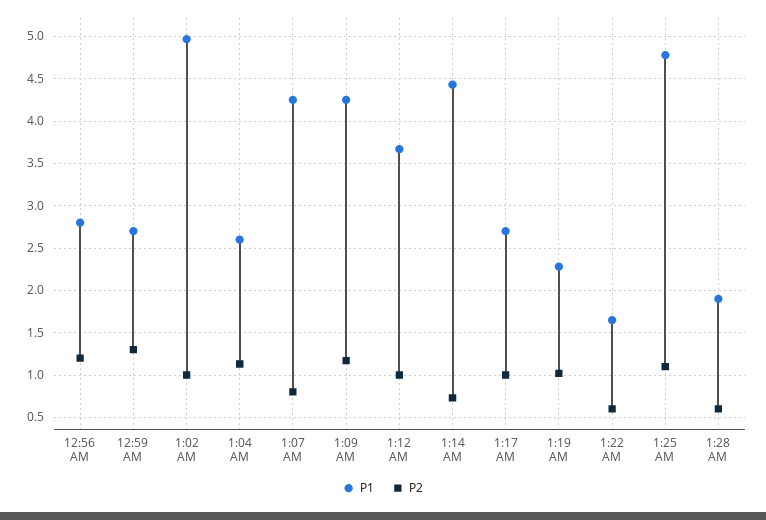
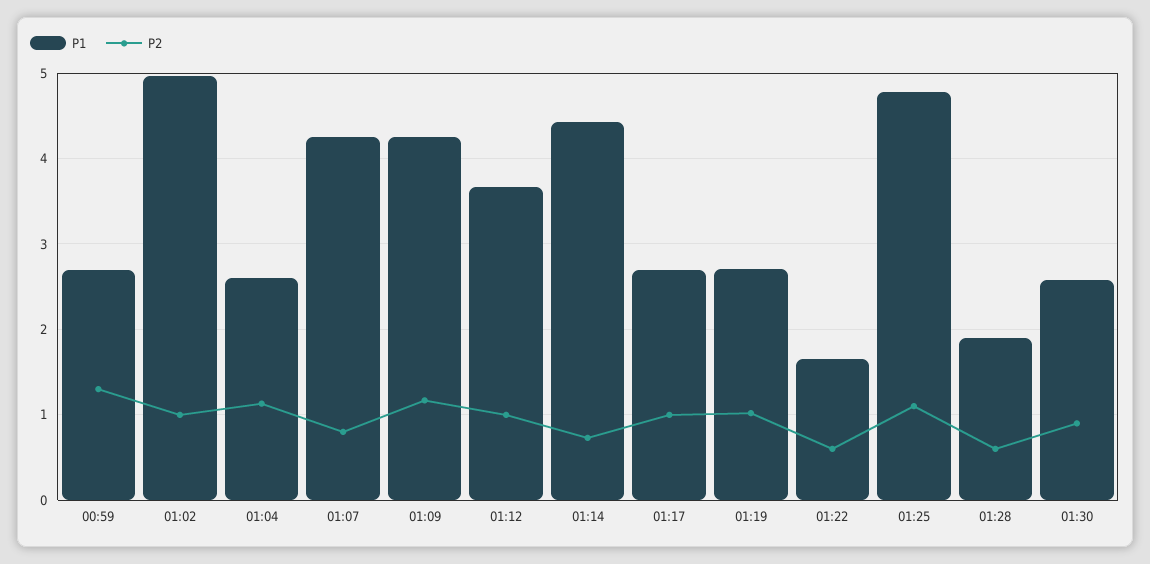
P1, 12:56 AM: 2.8 -> none
P2, 12:56 AM: 1.2 -> none
P1, 1:19 AM: 2.3 -> 2.7
P1, 01:30: none -> 2.6
P2, 01:30: none -> 0.9

